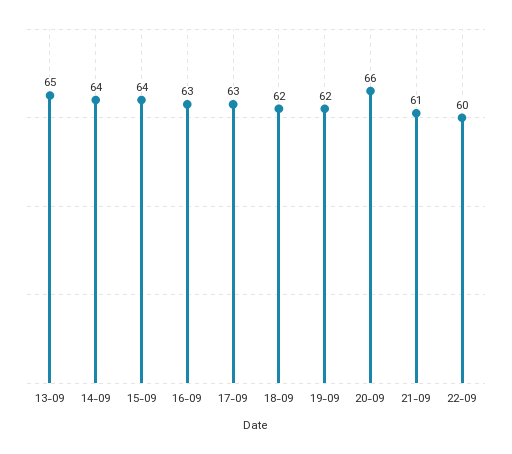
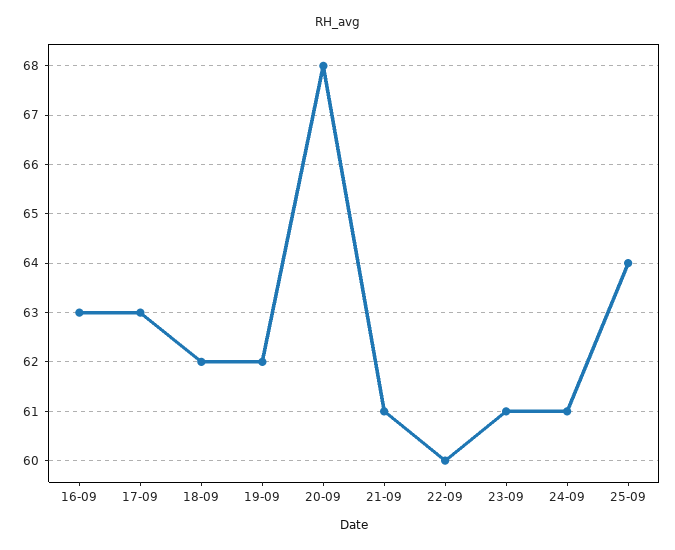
13-09: 65 -> none
14-09: 64 -> none
15-09: 64 -> none
20-09: 66 -> 68
23-09: none -> 61
24-09: none -> 61
25-09: none -> 64

